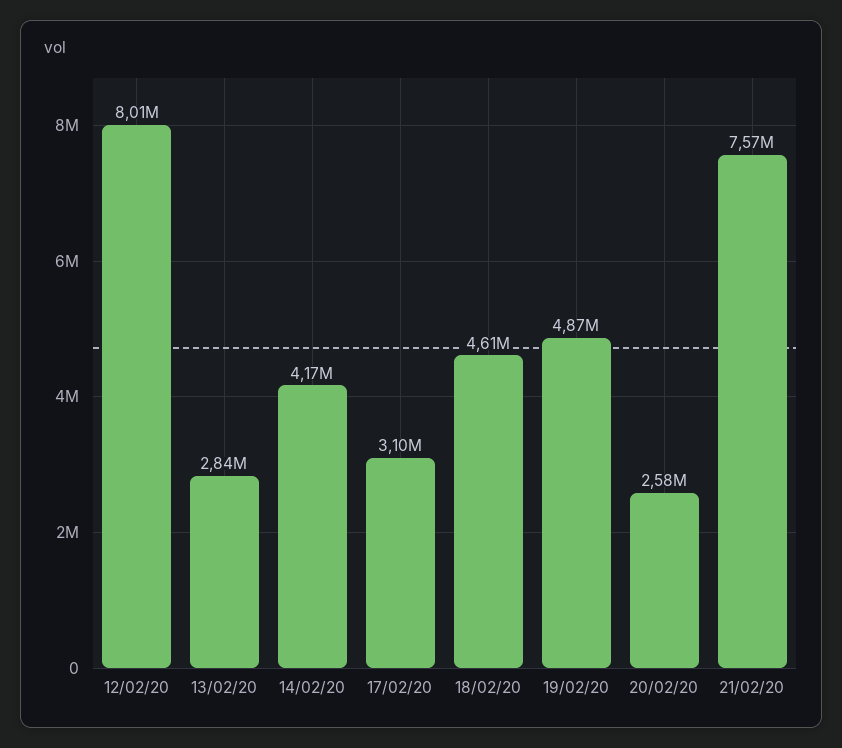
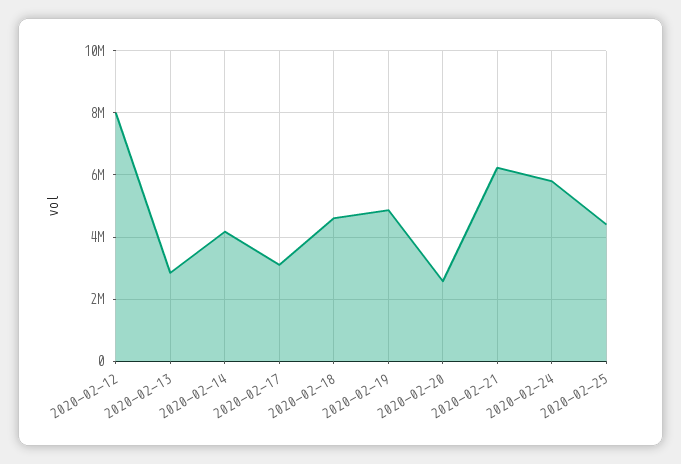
21/02/20: 7570000 -> 6200000
2020-02-24: none -> 5800000
2020-02-25: none -> 4400000

